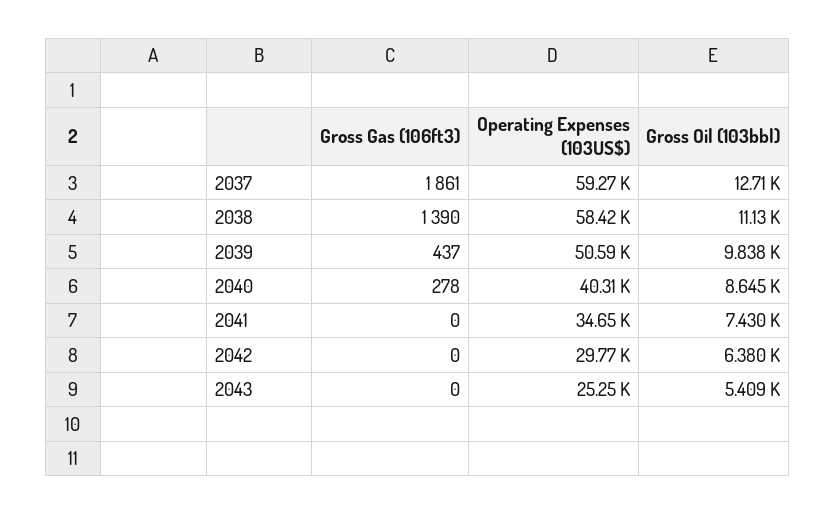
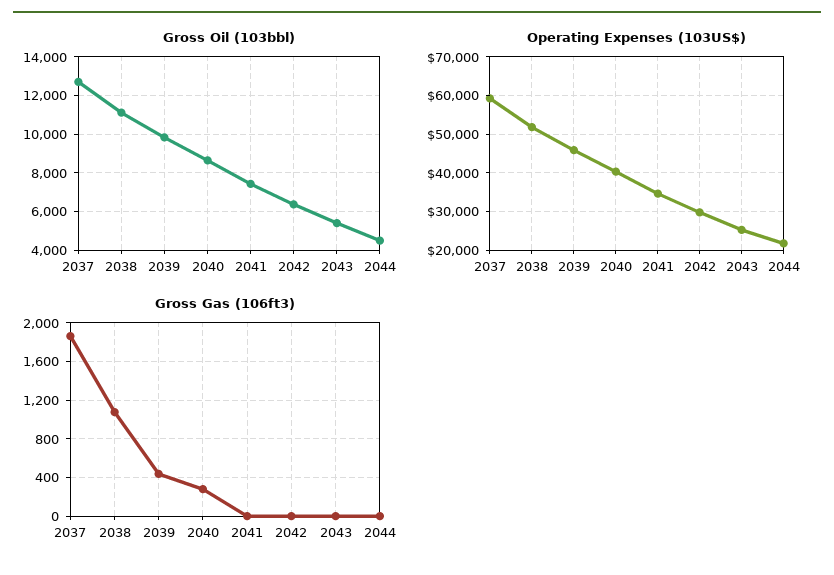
Gross Gas (106ft3), 2038: 1390 -> 1100
Operating Expenses (103US$), 2038: 58420 -> 52000
Operating Expenses (103US$), 2039: 50590 -> 46000
Gross Oil (103bbl), 2044: none -> 4500
Operating Expenses (103US$), 2044: none -> 22000
Gross Gas (106ft3), 2044: none -> 0

